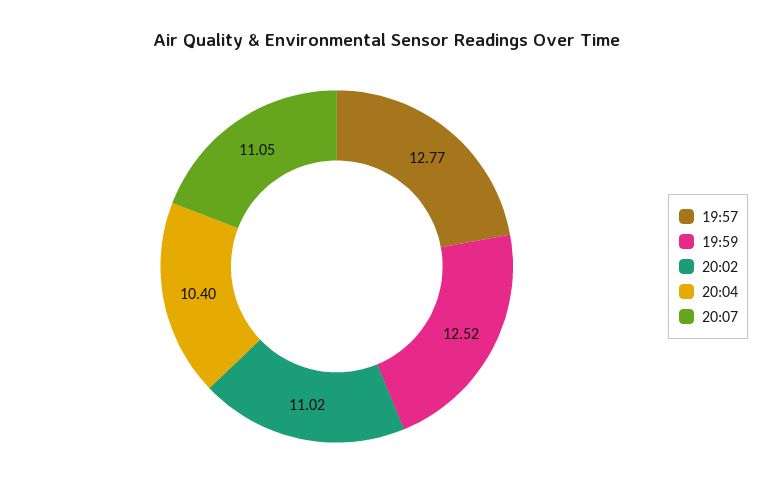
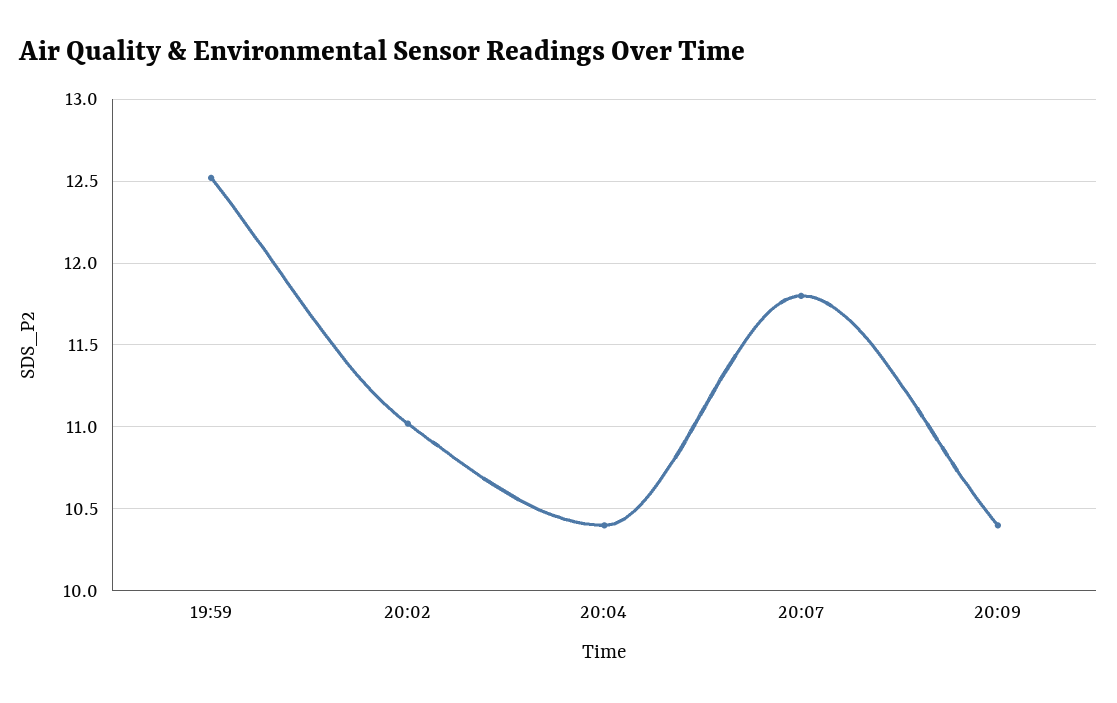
19:57: 12.77 -> none
20:07: 11.05 -> 11.8
20:09: none -> 10.4

